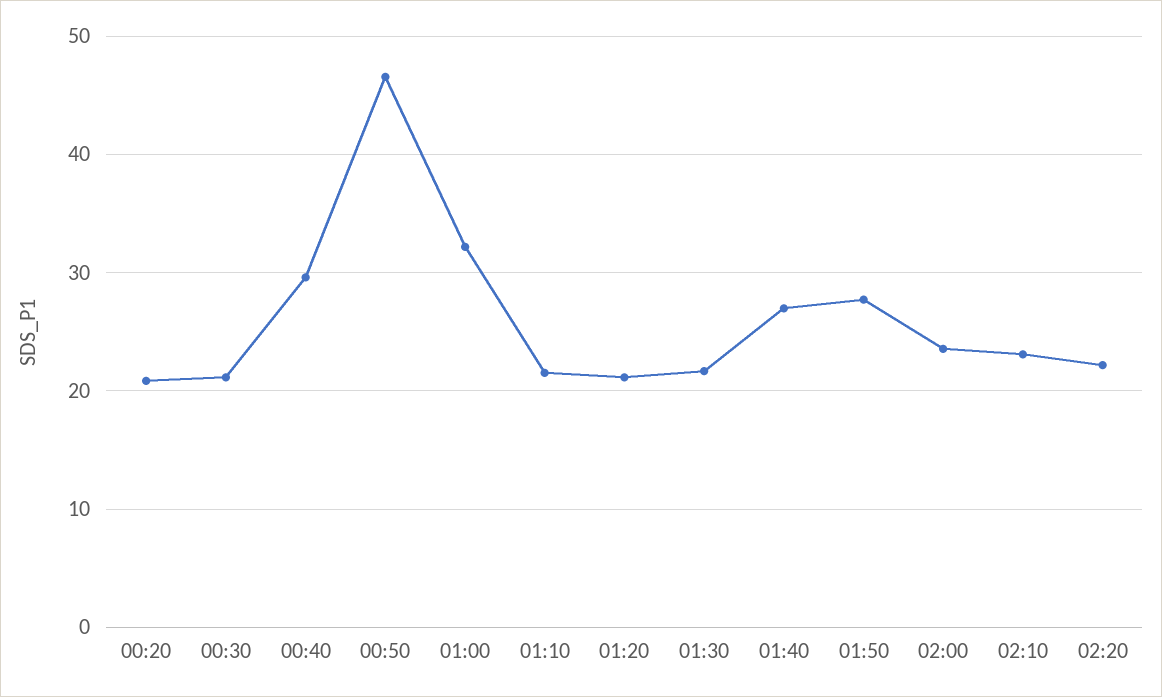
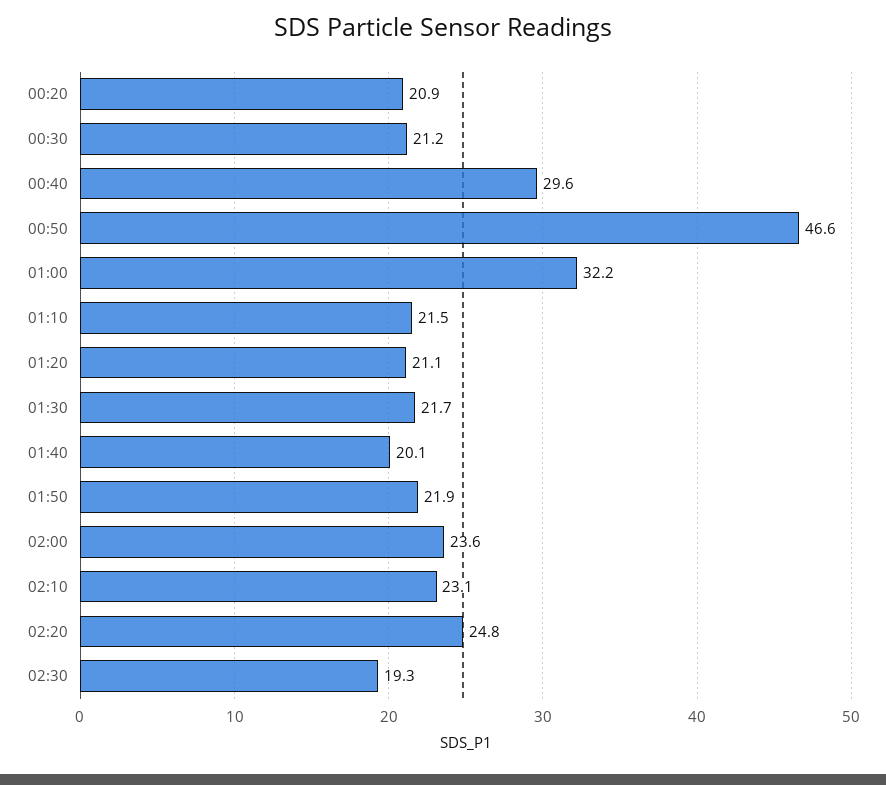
01:40: 27 -> 20.1
01:50: 28 -> 21.9
02:20: 22 -> 24.8
02:30: none -> 19.3

